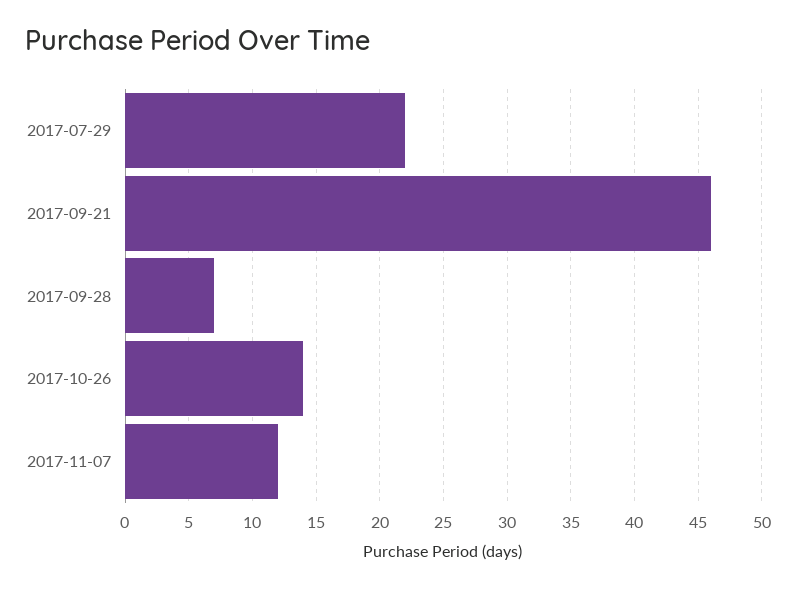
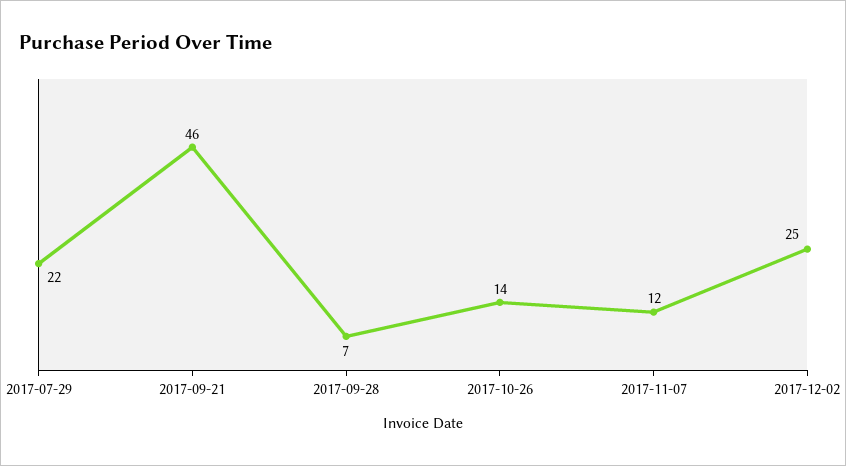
2017-12-02: none -> 25

